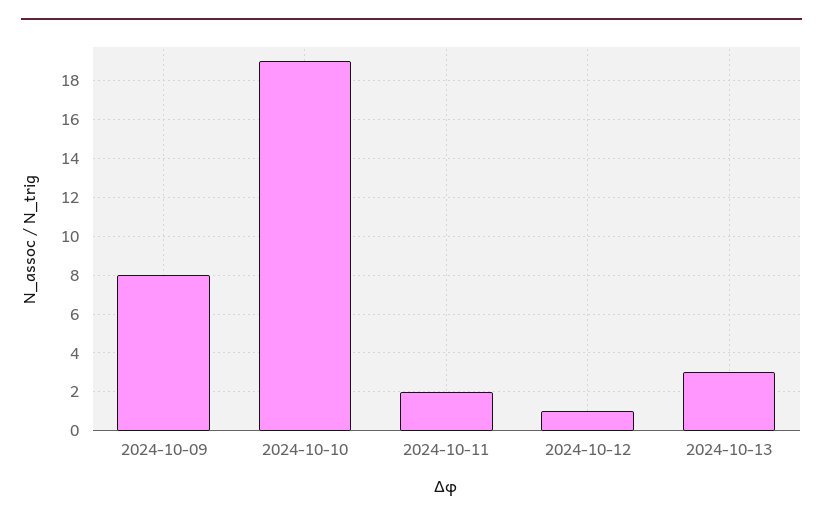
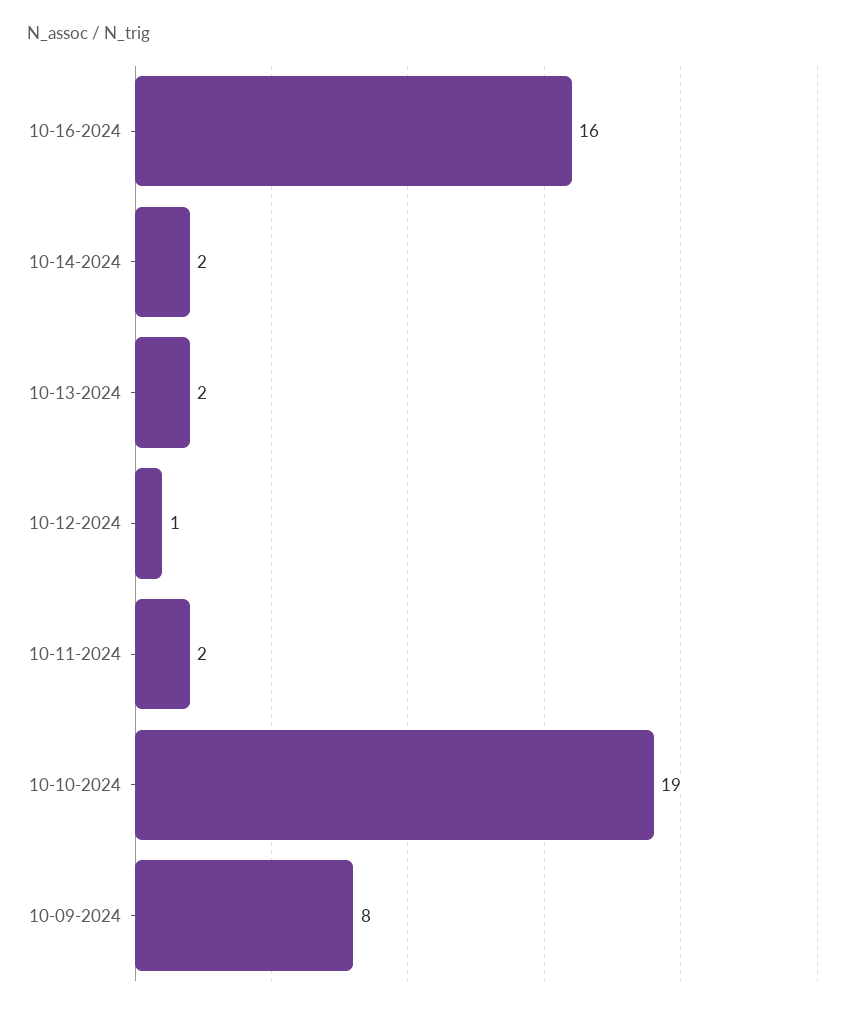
2024-10-13: 3 -> 2
10-16-2024: none -> 16
10-14-2024: none -> 2

